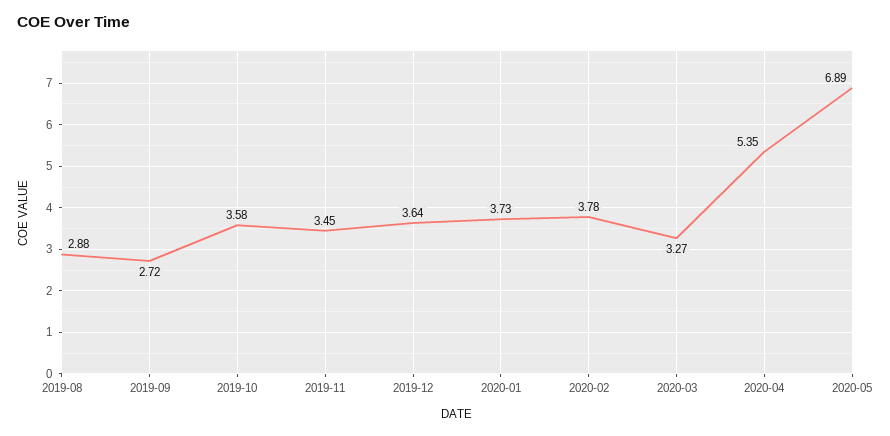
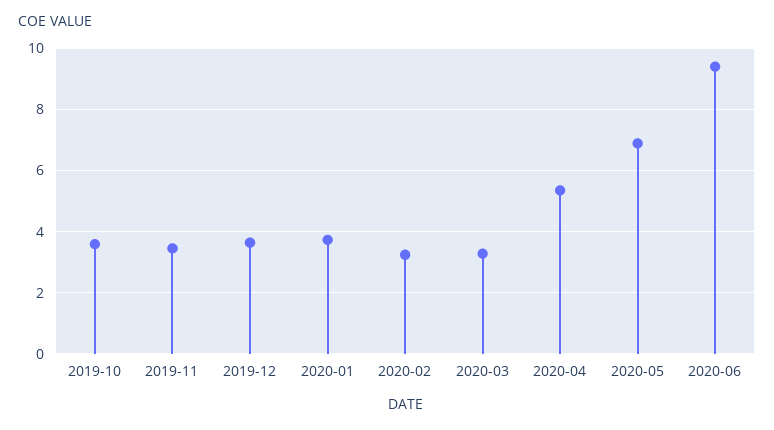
2019-08: 2.88 -> none
2019-09: 2.72 -> none
2020-02: 3.78 -> 3.2
2020-06: none -> 9.4

